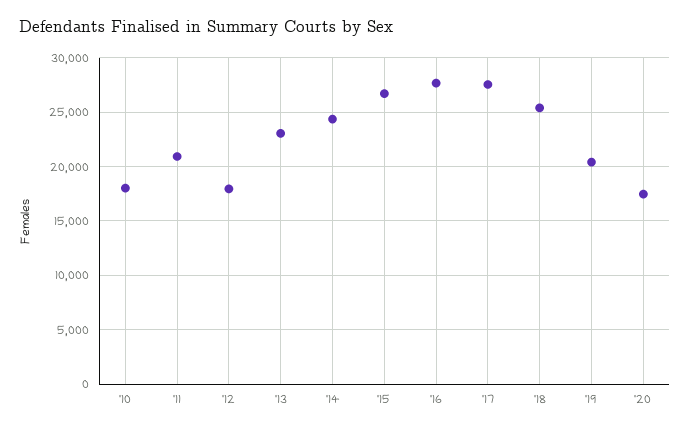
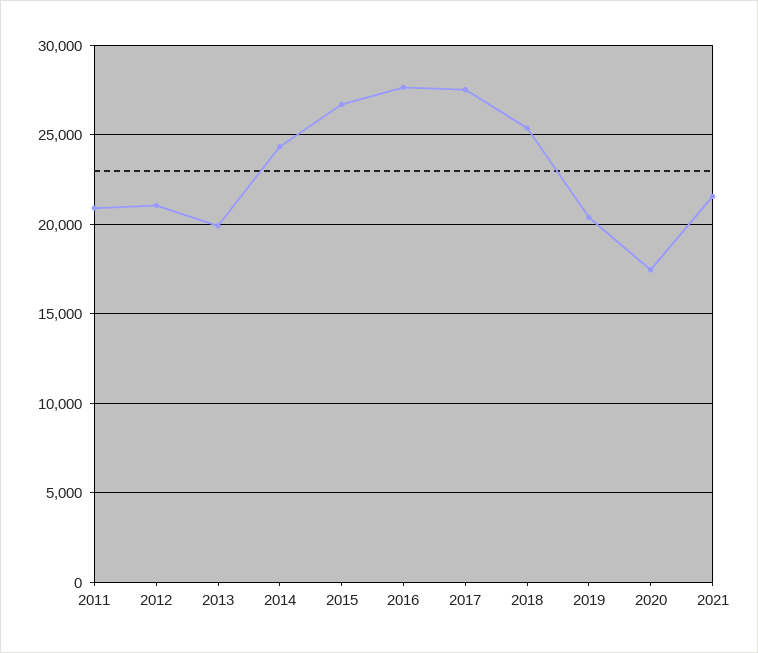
'10: 18000 -> none
'12: 18000 -> 21000
'13: 23000 -> 20000
2021: none -> 21500

